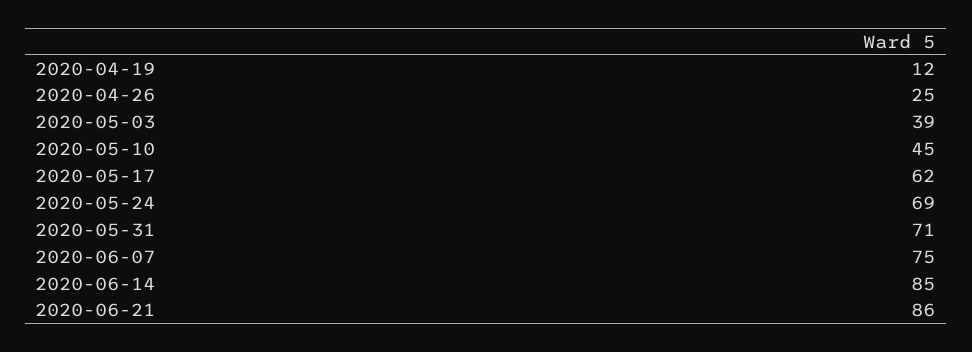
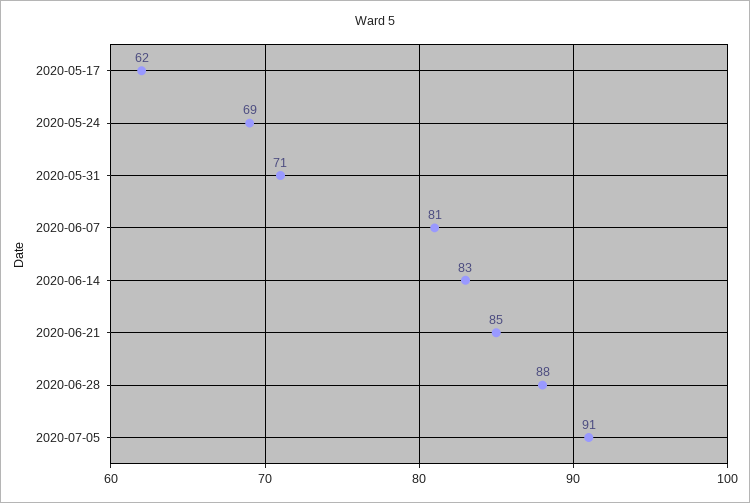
2020-04-19: 12 -> none
2020-04-26: 25 -> none
2020-05-03: 39 -> none
2020-05-10: 45 -> none
2020-06-07: 75 -> 81
2020-06-14: 85 -> 83
2020-06-21: 86 -> 85
2020-06-28: none -> 88
2020-07-05: none -> 91

